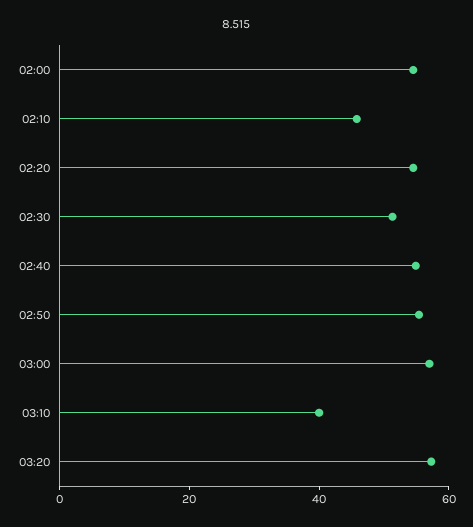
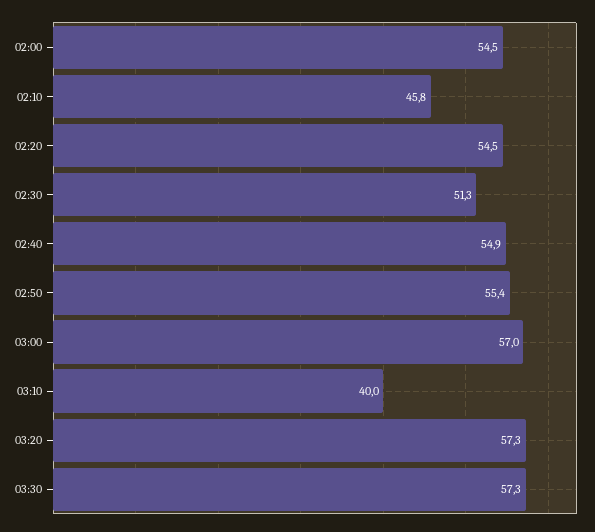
03:30: none -> 57.3

